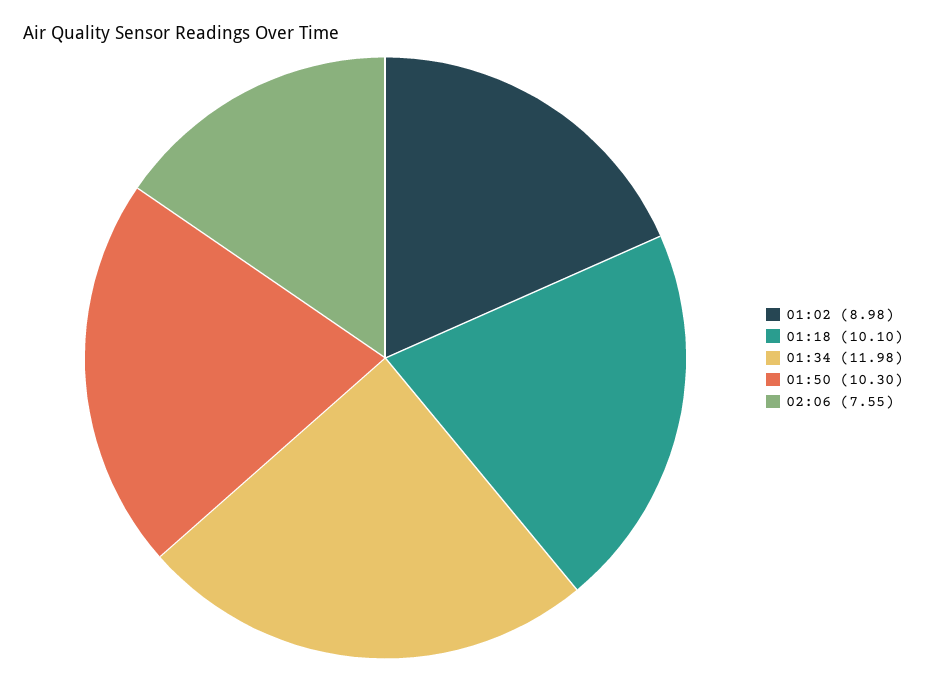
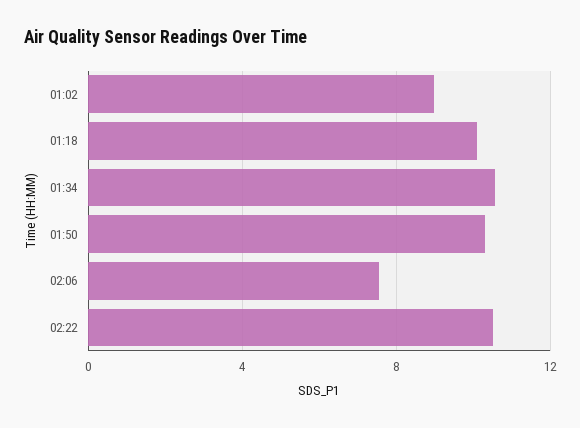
01:34: 11.98 -> 10.5
02:22: none -> 10.5

